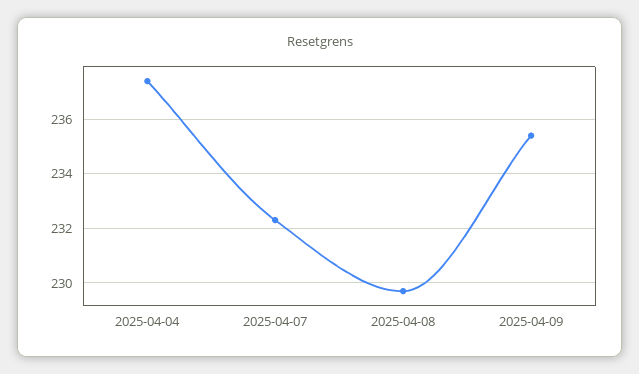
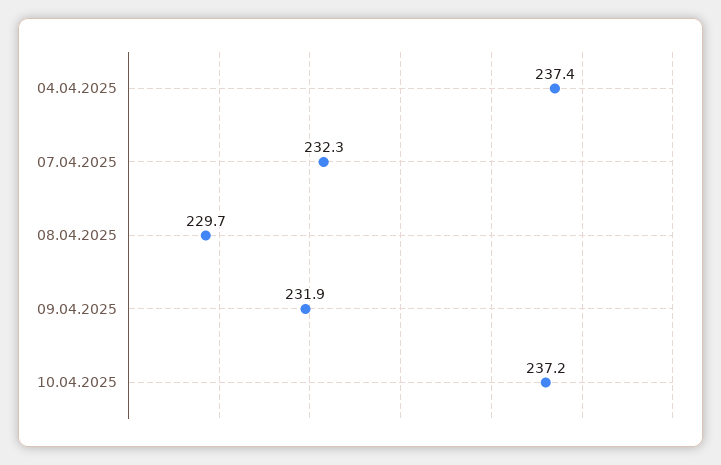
2025-04-09: 235.5 -> 231.9
10.04.2025: none -> 237.2

